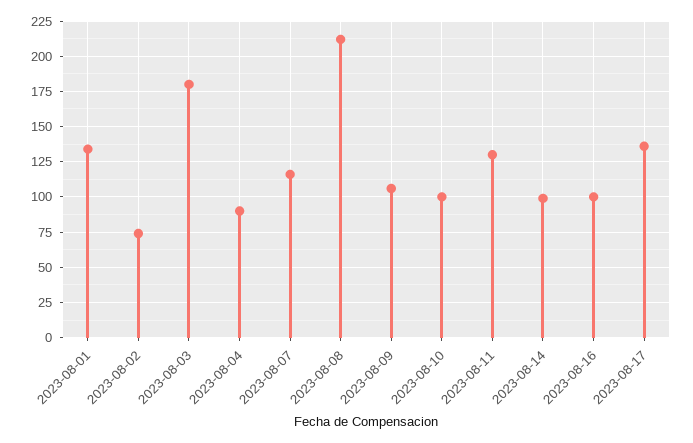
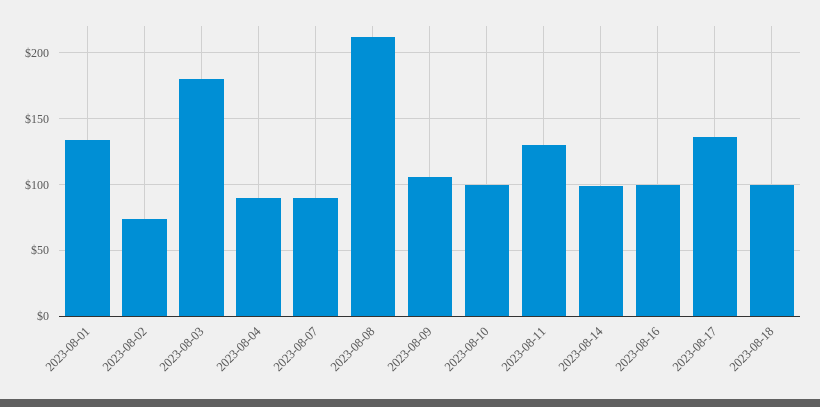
2023-08-07: 115 -> 90
2023-08-18: none -> 100

